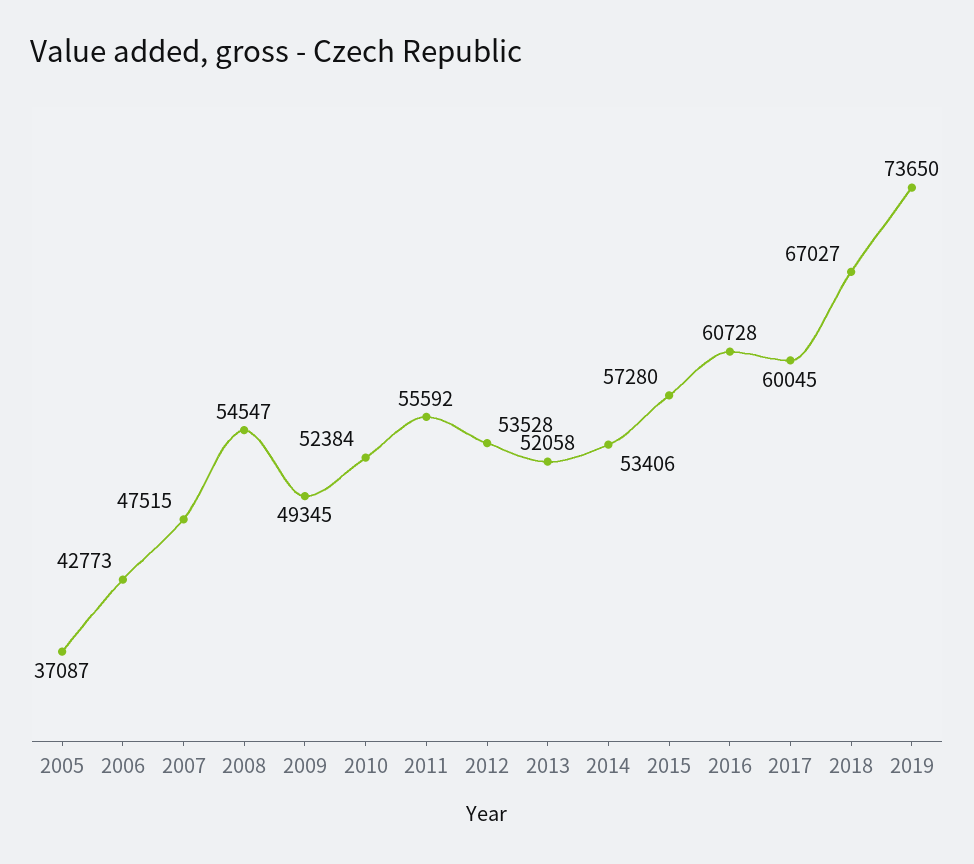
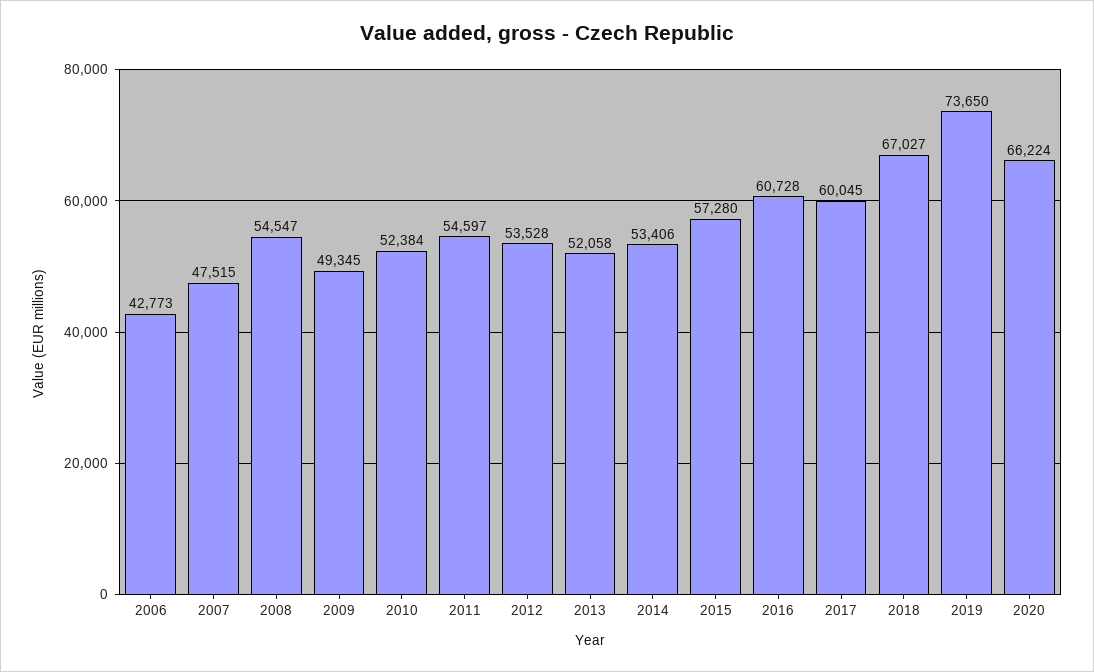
2005: 37087 -> none
2011: 55592 -> 54597
2020: none -> 66224

